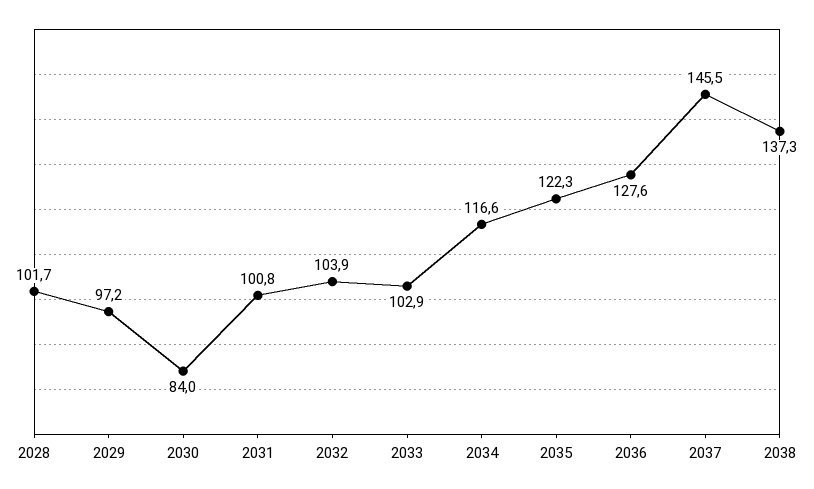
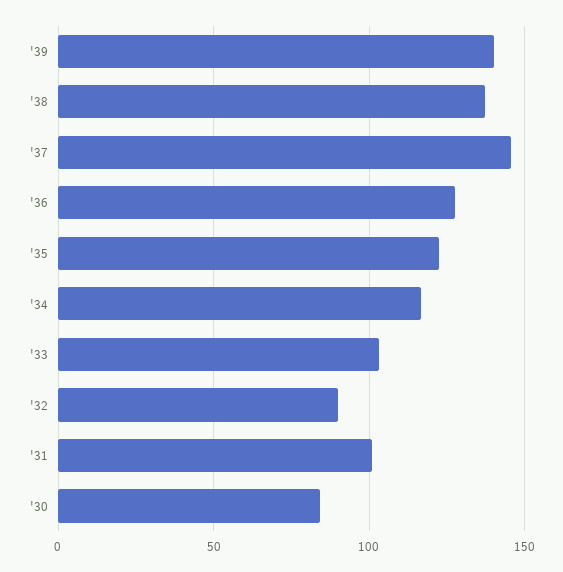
2028: 101.7 -> none
2029: 97.2 -> none
2032: 103.9 -> 90
'39: none -> 140

